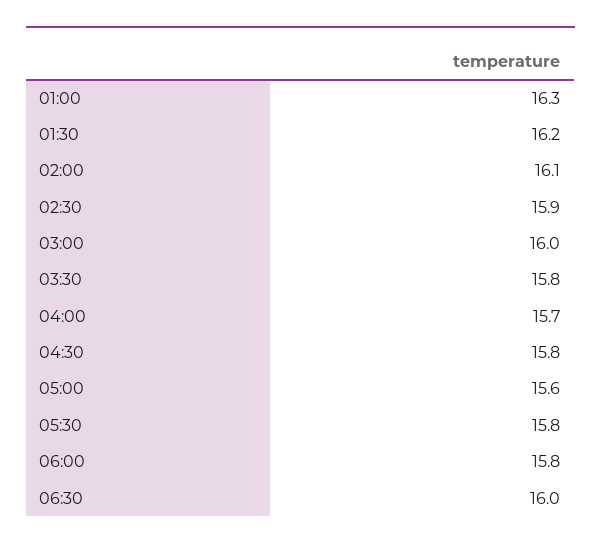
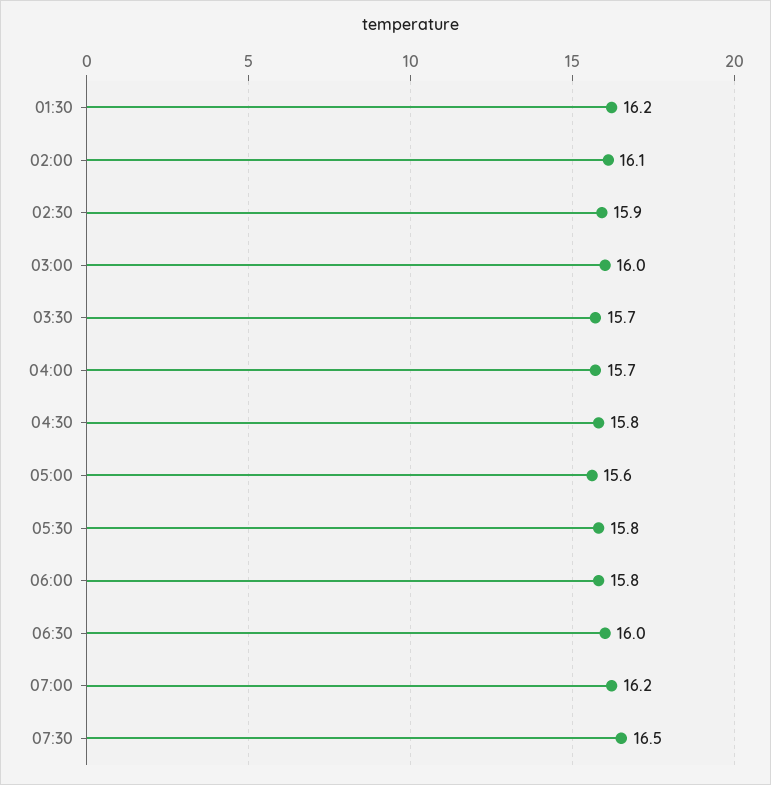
01:00: 16.3 -> none
03:30: 15.8 -> 15.7
07:00: none -> 16.2
07:30: none -> 16.5

